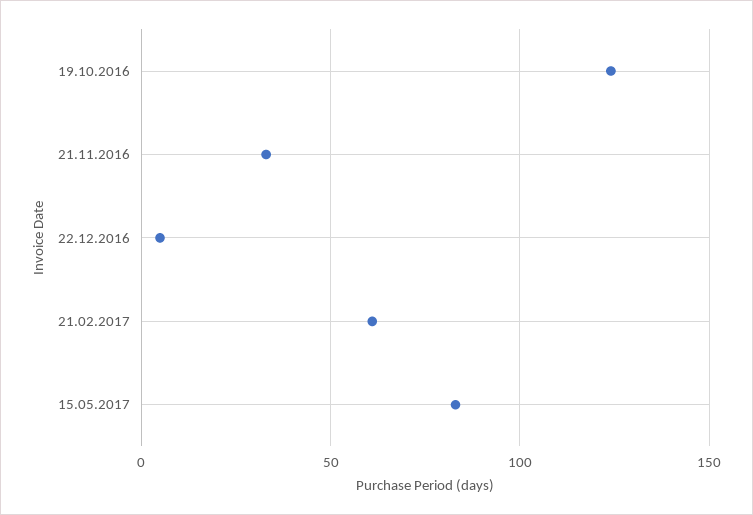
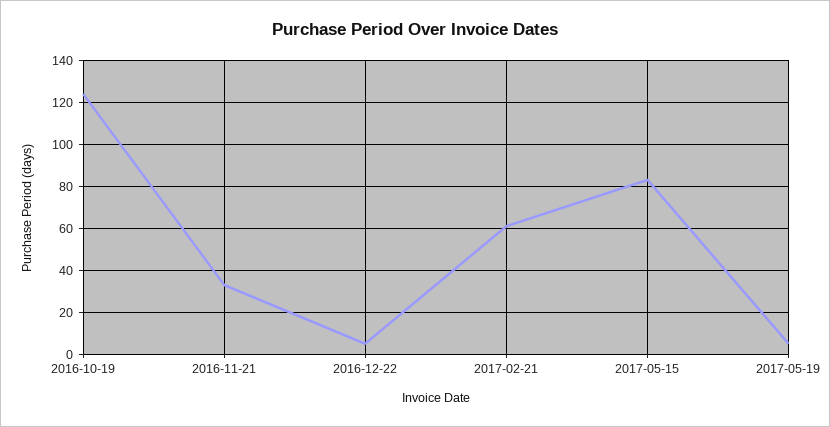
2017-05-19: none -> 5

